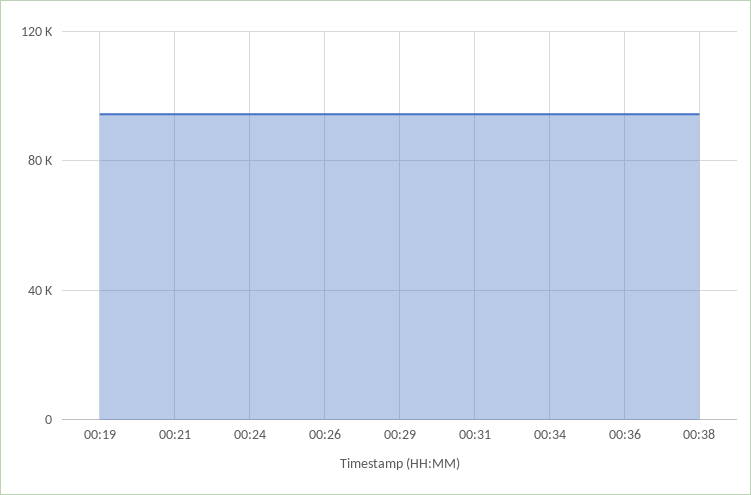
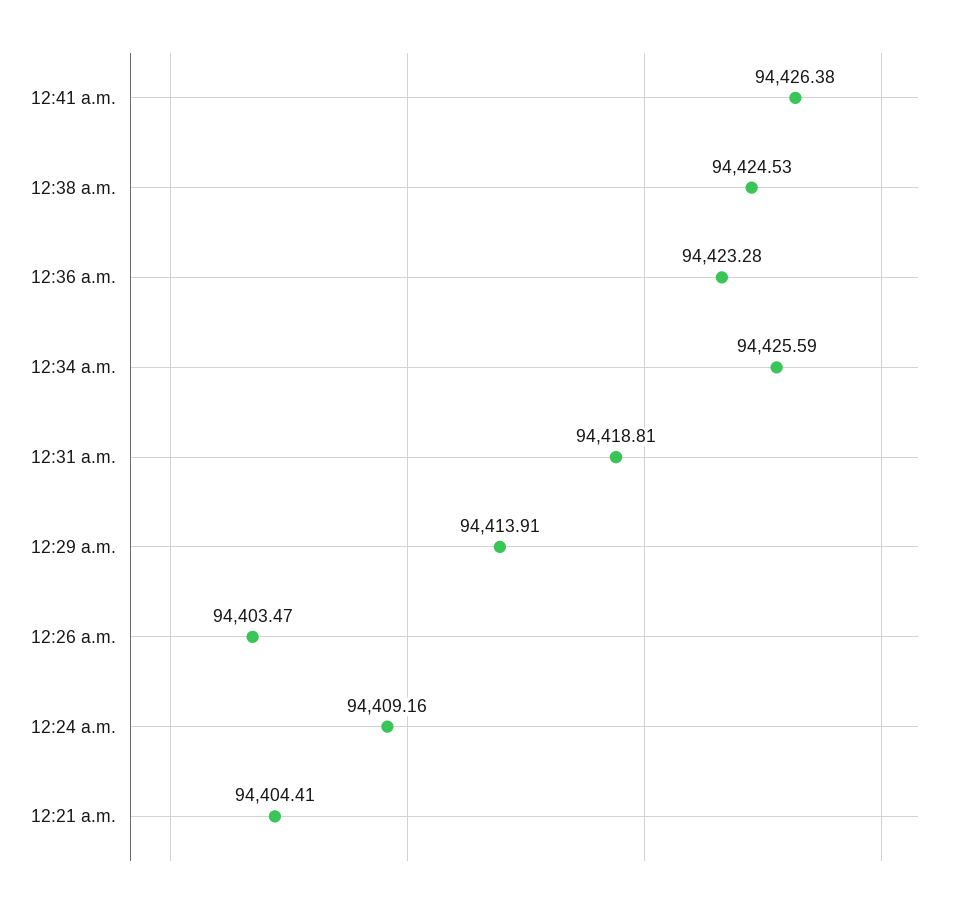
00:19: 95000 -> none
12:41 a.m.: none -> 94426.38

